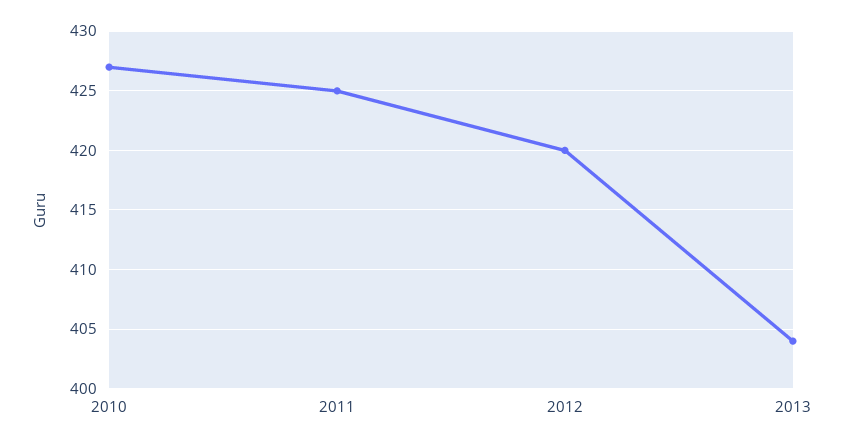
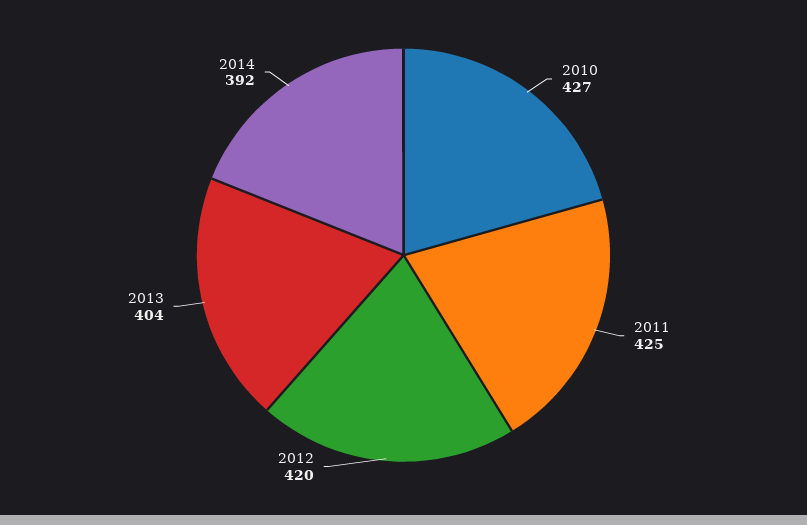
2014: none -> 392

